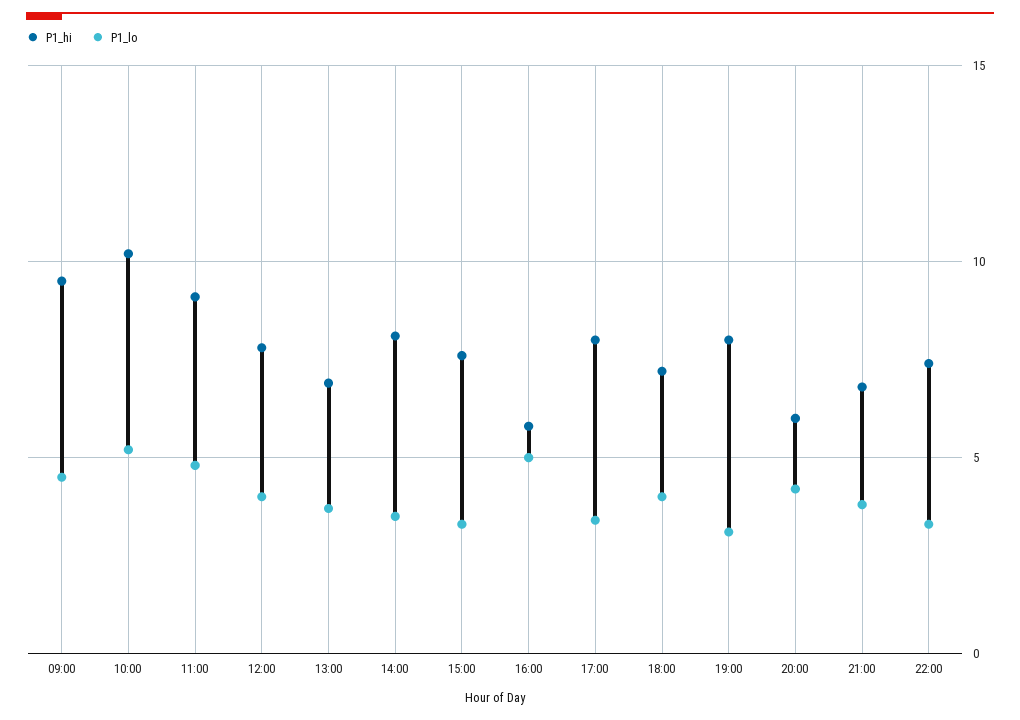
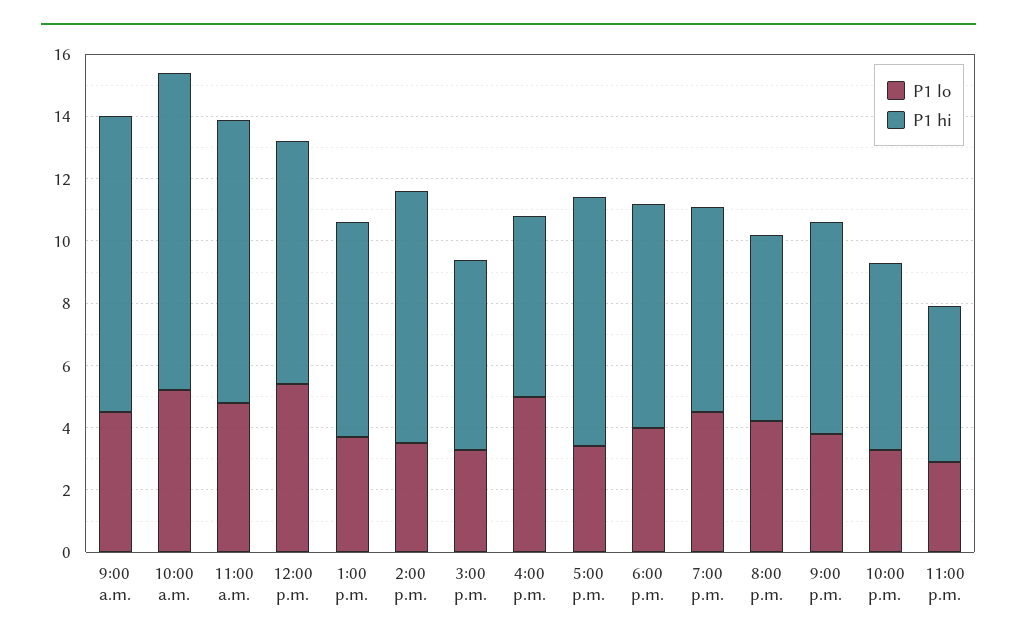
P1_lo, 12:00: 4 -> 5.5
P1_hi, 15:00: 7.5 -> 6
P1_hi, 19:00: 8 -> 6.5
P1_lo, 19:00: 3 -> 4.5
P1_hi, 22:00: 7.5 -> 6
P1_lo, 11:00 p.m.: none -> 3
P1_hi, 11:00 p.m.: none -> 5

